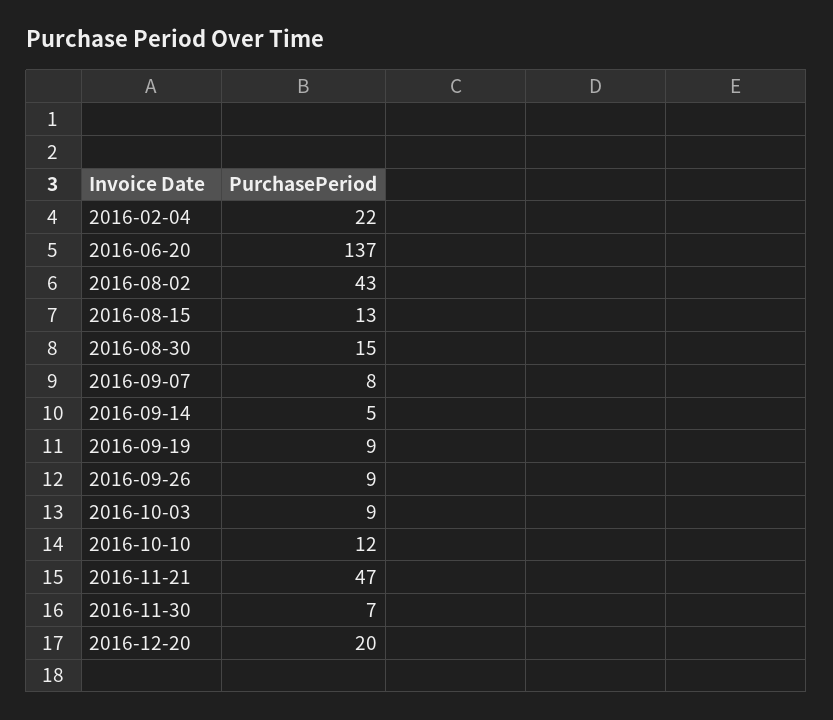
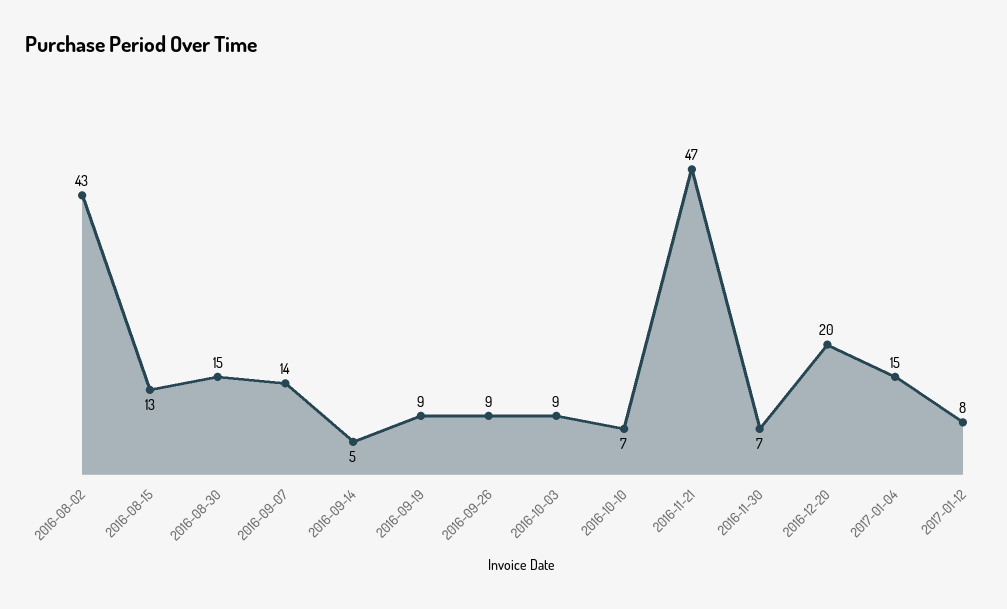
2016-02-04: 22 -> none
2016-06-20: 137 -> none
2016-09-07: 8 -> 14
2016-10-10: 12 -> 7
2017-01-04: none -> 15
2017-01-12: none -> 8

